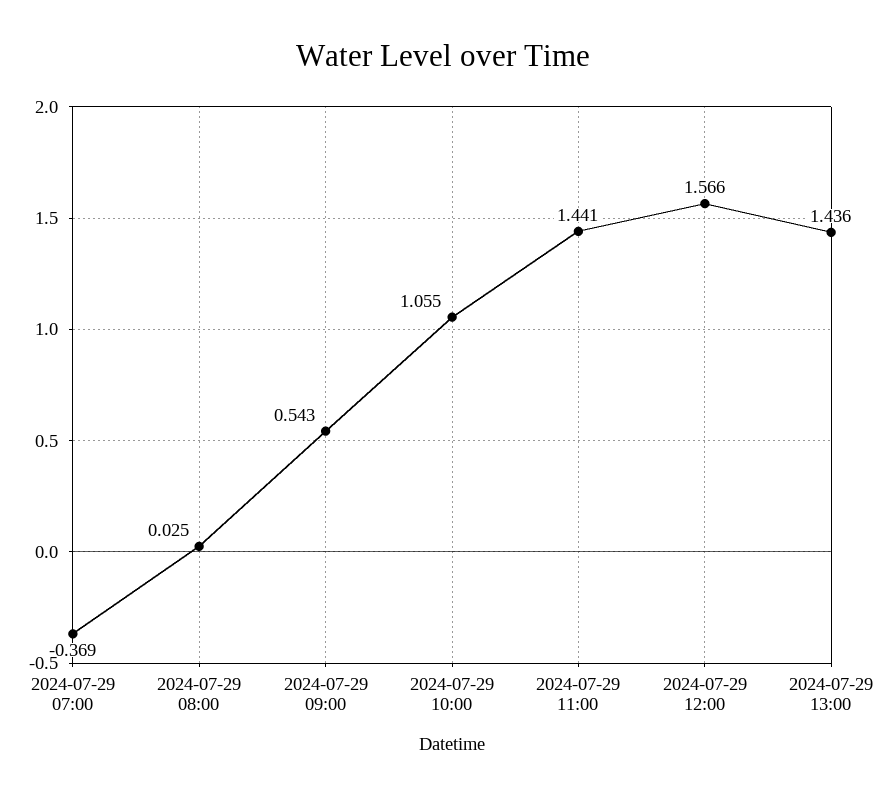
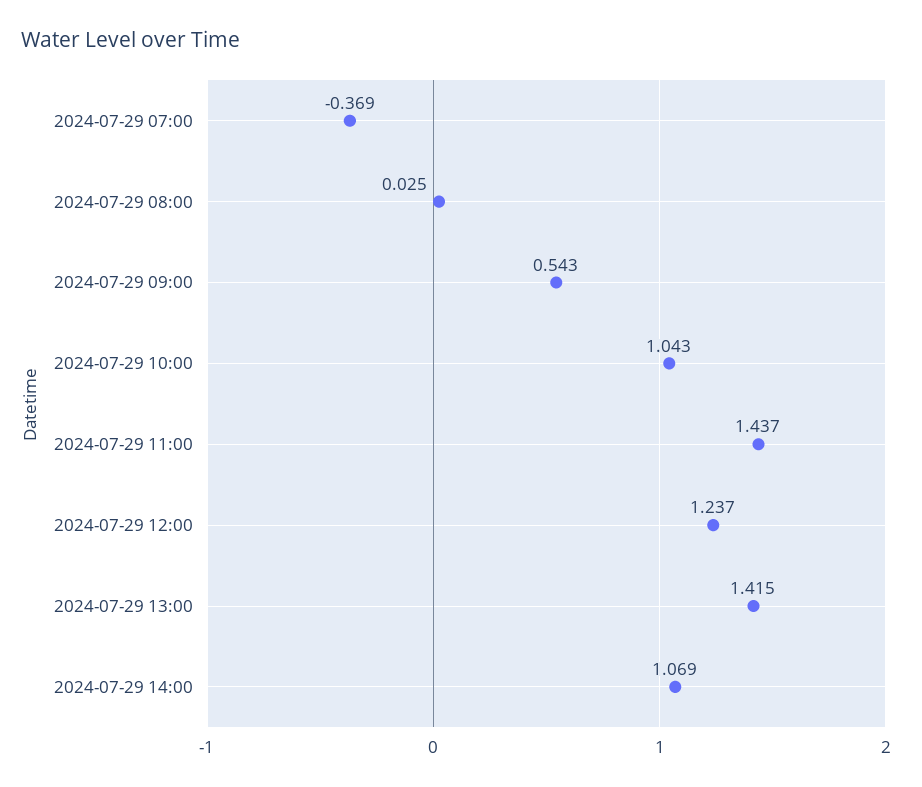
2024-07-29 10:00: 1.055 -> 1.043
2024-07-29 11:00: 1.441 -> 1.437
2024-07-29 12:00: 1.566 -> 1.237
2024-07-29 13:00: 1.436 -> 1.415
2024-07-29 14:00: none -> 1.069

